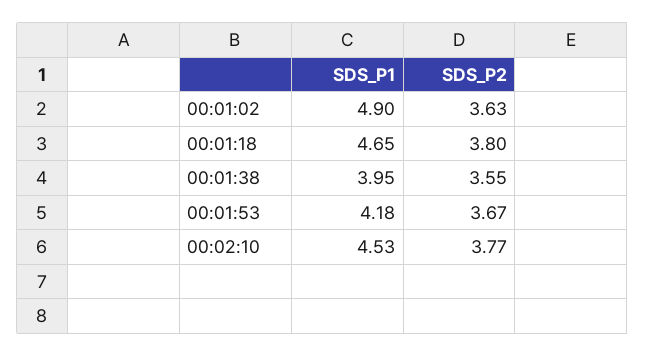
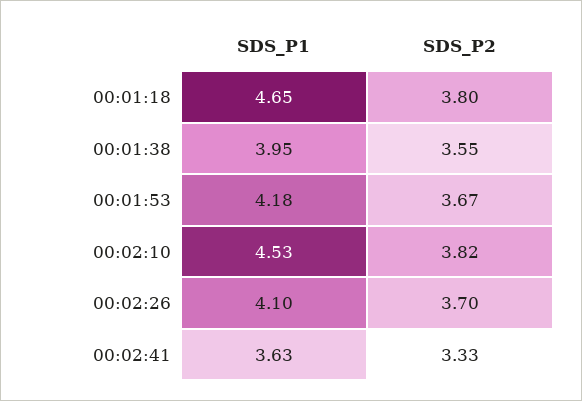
SDS_P1, 00:01:02: 4.9 -> none
SDS_P2, 00:01:02: 3.63 -> none
SDS_P2, 00:02:10: 3.77 -> 3.82
SDS_P1, 00:02:26: none -> 4.1
SDS_P2, 00:02:26: none -> 3.7
SDS_P1, 00:02:41: none -> 3.63
SDS_P2, 00:02:41: none -> 3.33

